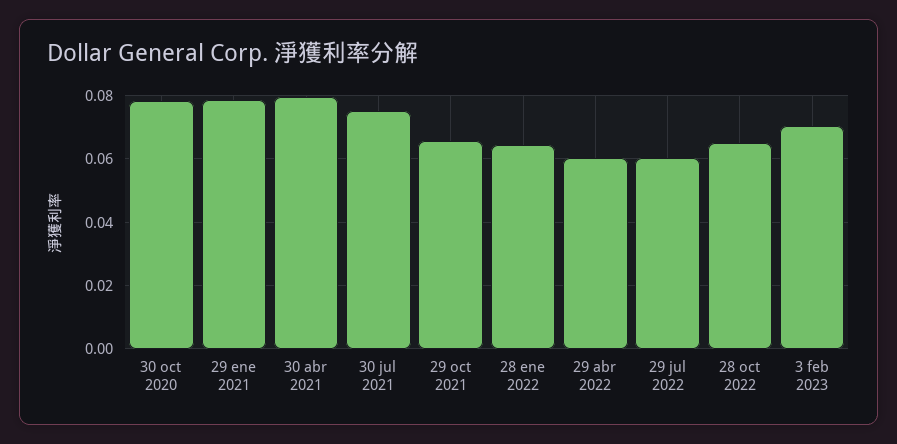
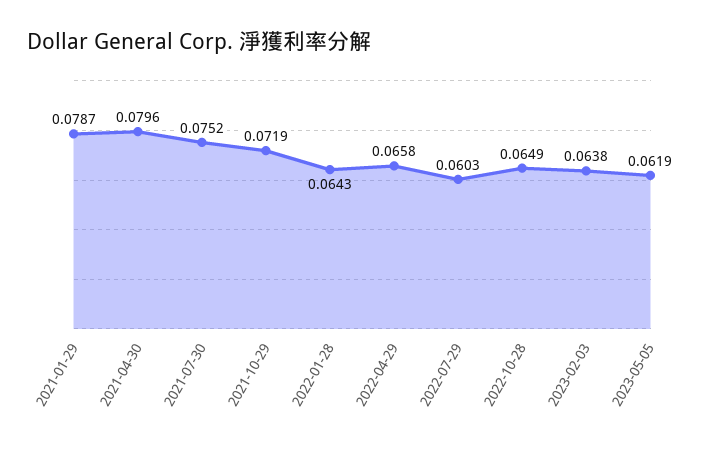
30 oct 2020: 0.078 -> none
29 oct 2021: 0.066 -> 0.0719
29 abr 2022: 0.06 -> 0.0658
3 feb 2023: 0.07 -> 0.0638
2023-05-05: none -> 0.0619

